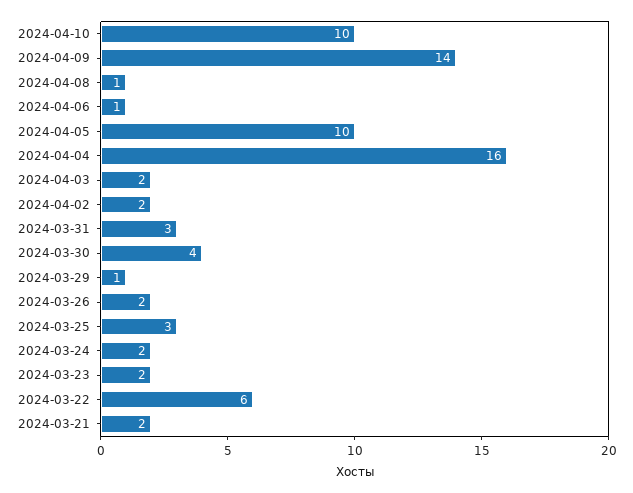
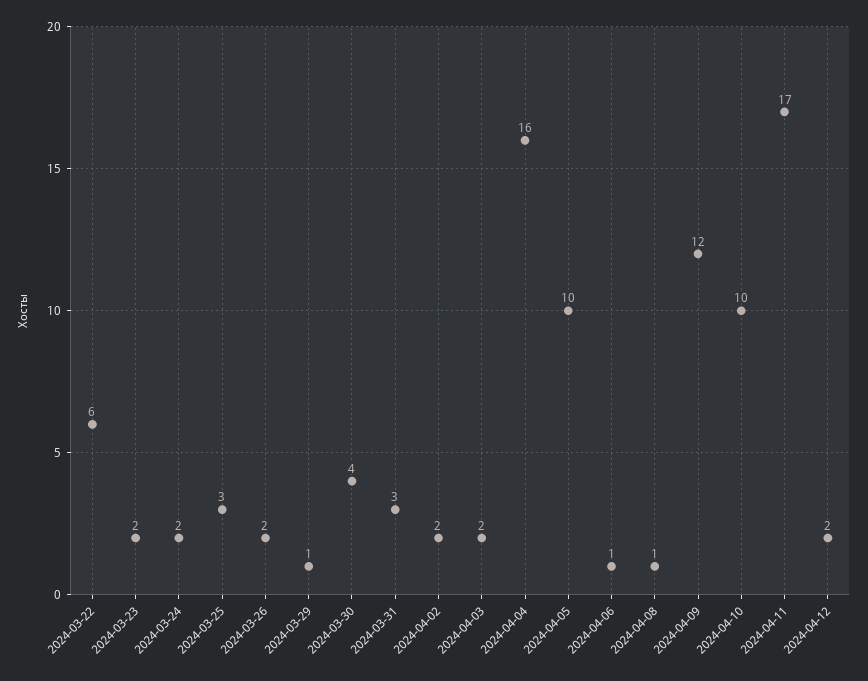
2024-04-09: 14 -> 12
2024-03-21: 2 -> none
2024-04-11: none -> 17
2024-04-12: none -> 2

